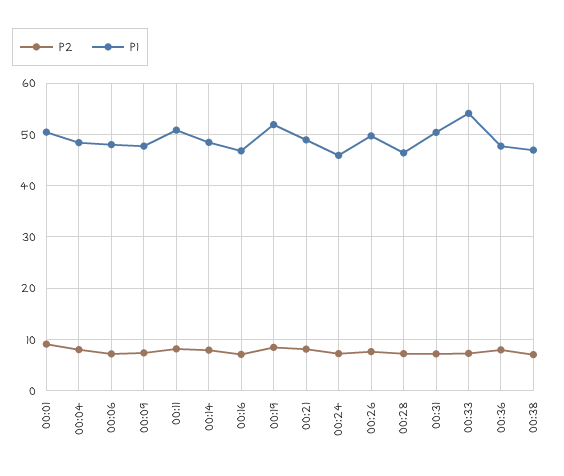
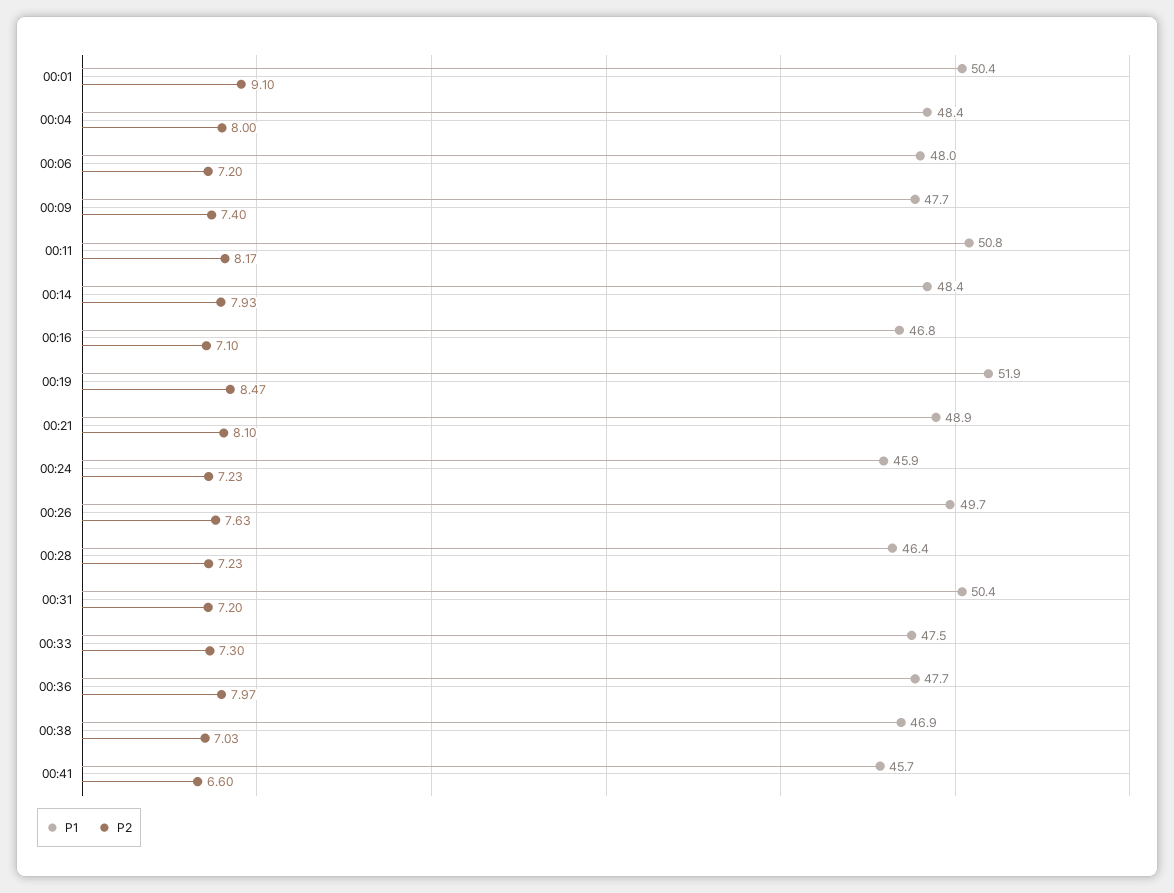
P1, 00:33: 54 -> 47.5
P1, 00:41: none -> 45.7
P2, 00:41: none -> 6.6

